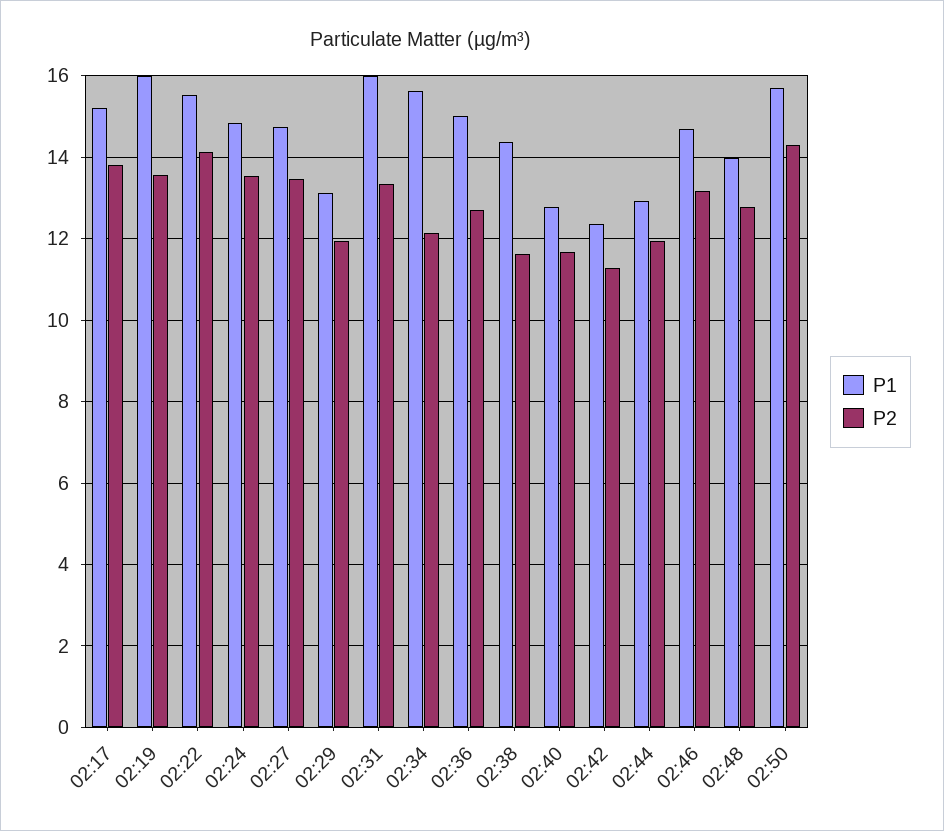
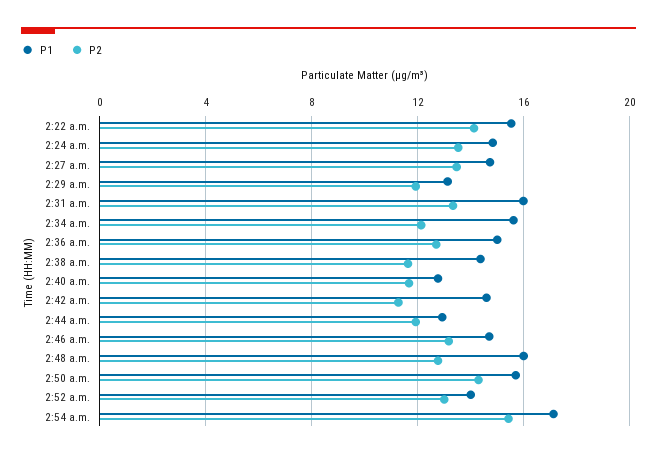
P1, 02:17: 15.2 -> none
P2, 02:17: 13.8 -> none
P1, 02:19: 16 -> none
P2, 02:19: 13.6 -> none
P1, 02:42: 12.4 -> 14.5
P1, 02:48: 14 -> 16
P1, 2:52 a.m.: none -> 14
P2, 2:52 a.m.: none -> 13
P1, 2:54 a.m.: none -> 17
P2, 2:54 a.m.: none -> 15.5

